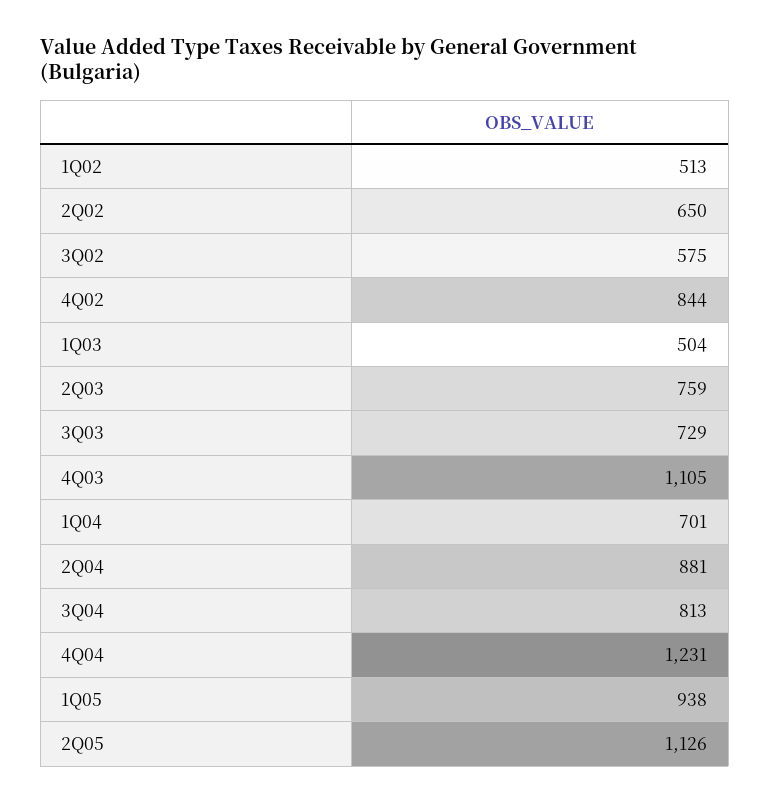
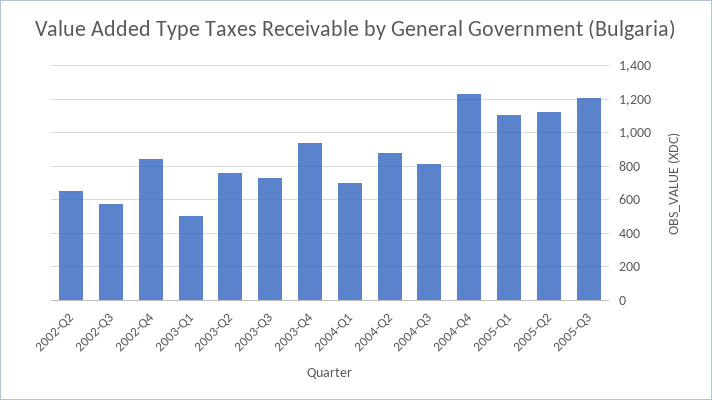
1Q02: 513 -> none
4Q03: 1105 -> 950
1Q05: 938 -> 1100
2005-Q3: none -> 1200

